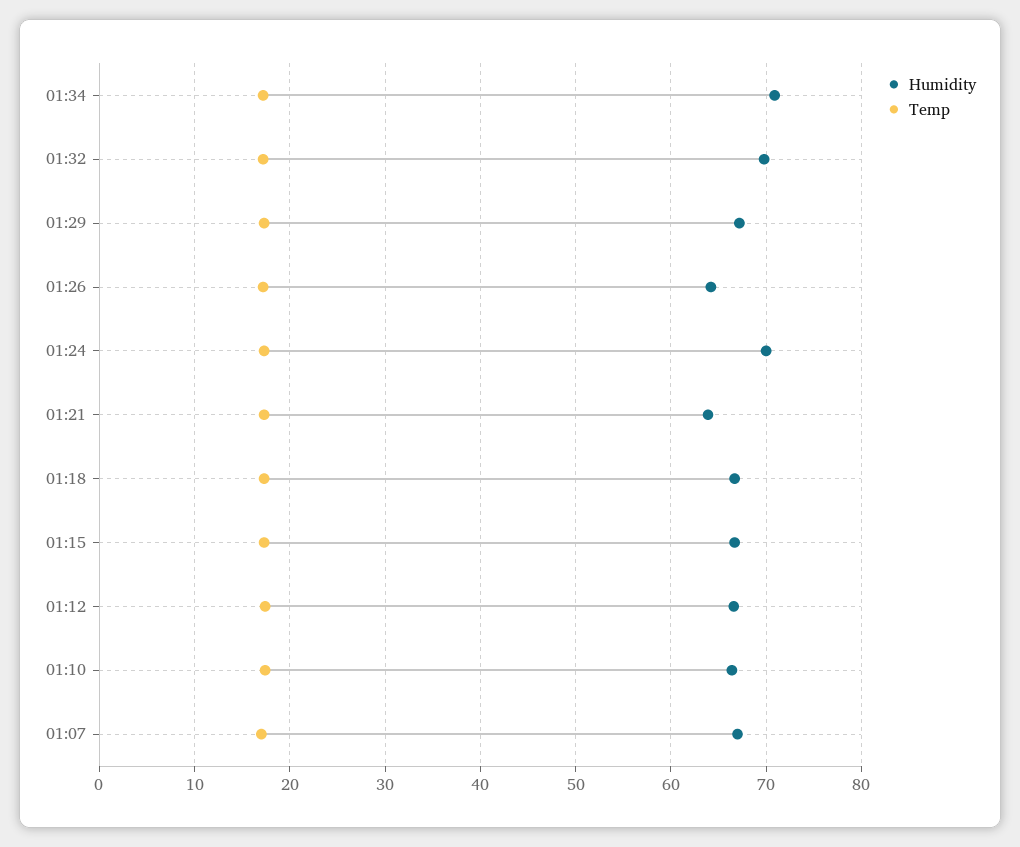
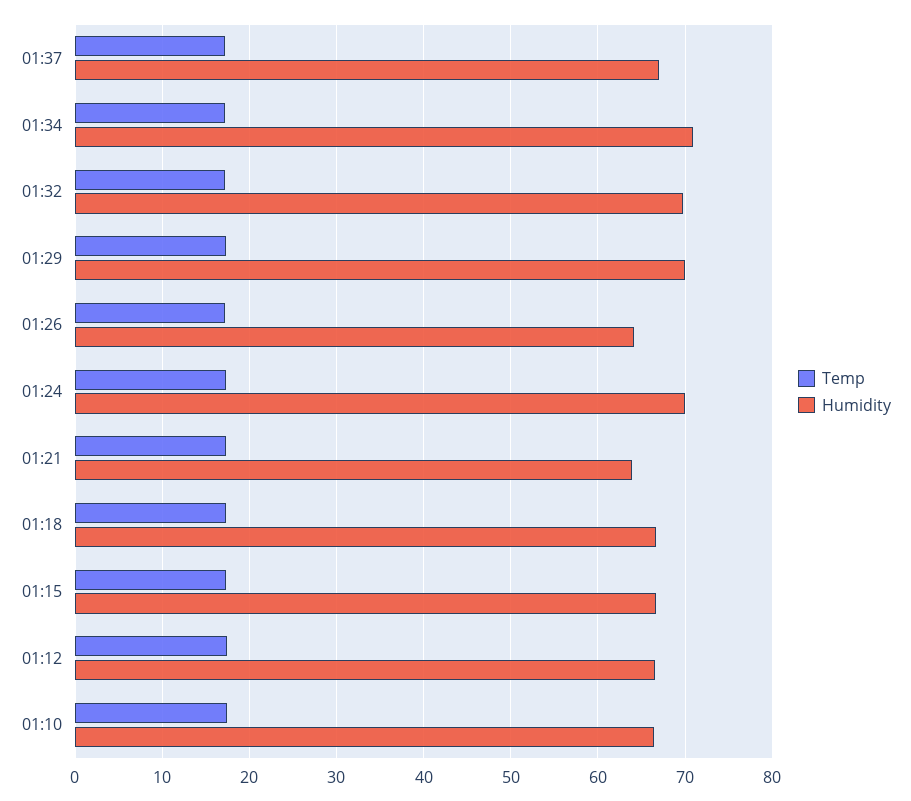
Humidity, 01:29: 67 -> 70
Humidity, 01:07: 67 -> none
Temp, 01:07: 17 -> none
Temp, 01:37: none -> 17
Humidity, 01:37: none -> 67

